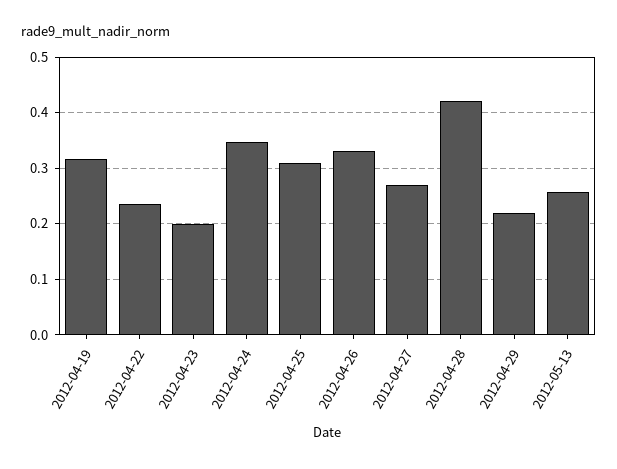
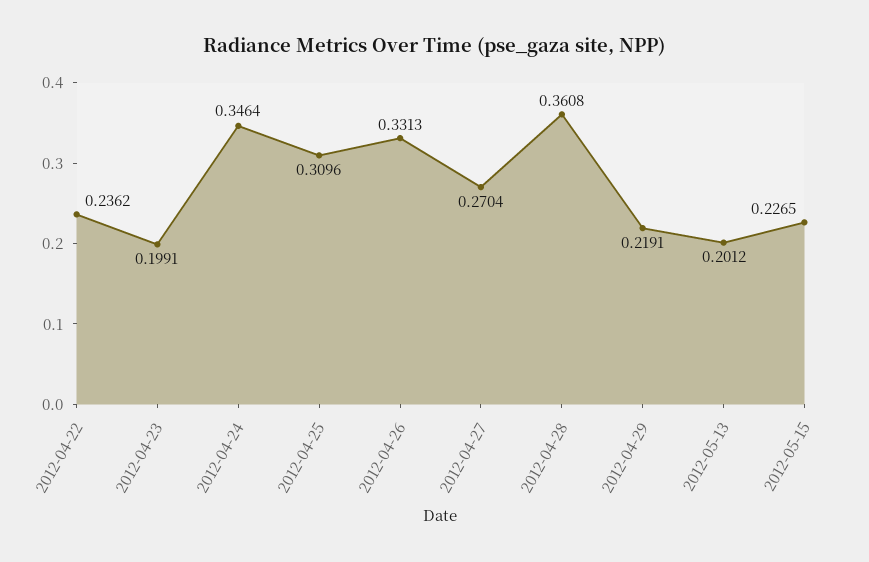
2012-04-19: 0.32 -> none
2012-04-28: 0.42 -> 0.3608
2012-05-13: 0.26 -> 0.2012
2012-05-15: none -> 0.2265

